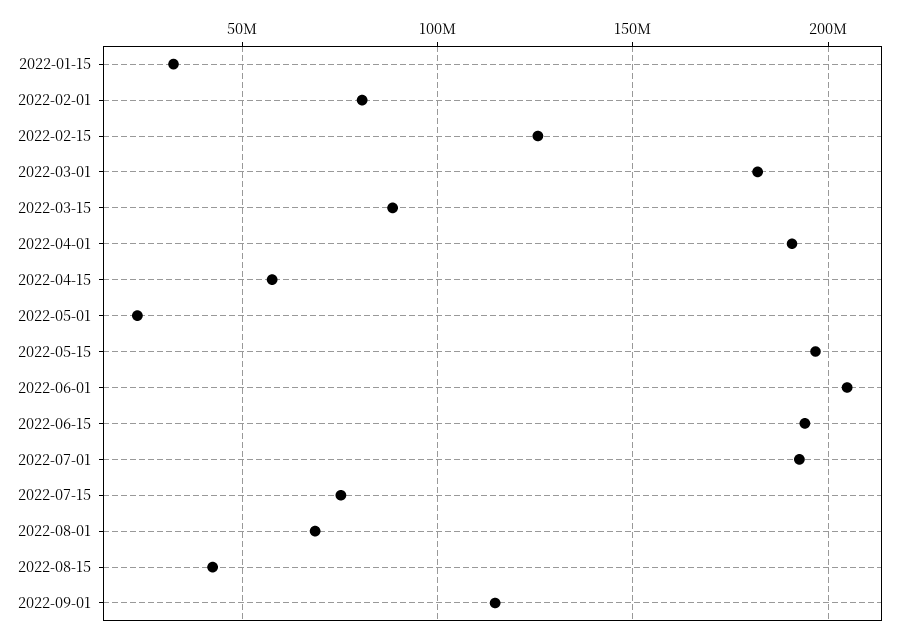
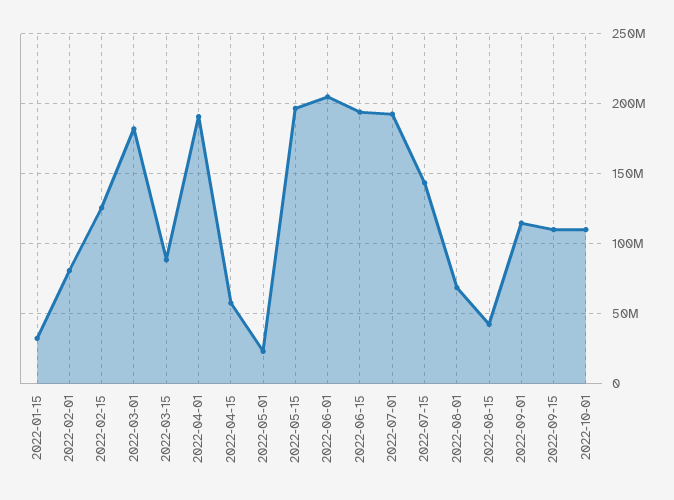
2022-07-15: 75000000 -> 145000000
2022-09-15: none -> 110000000
2022-10-01: none -> 110000000

